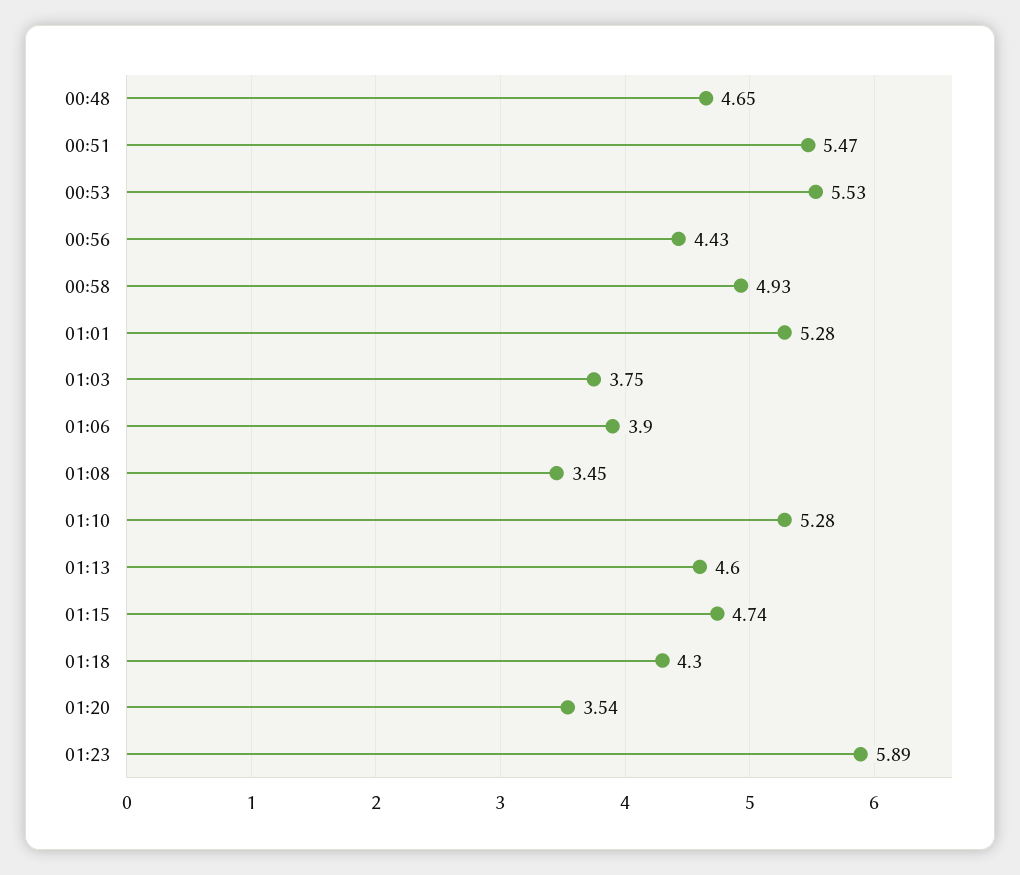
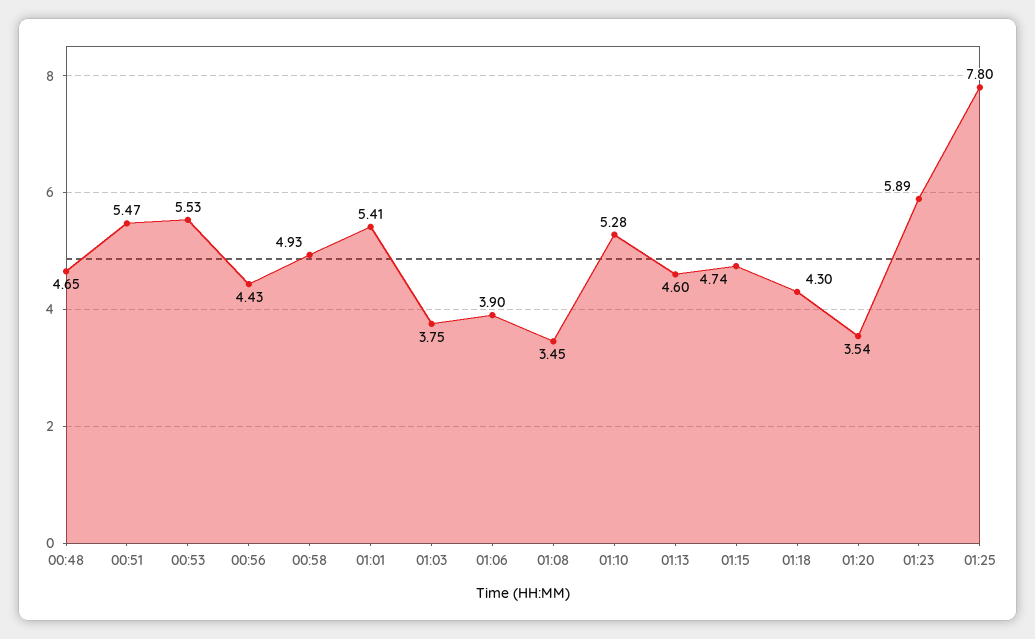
01:01: 5.28 -> 5.41
01:25: none -> 7.8

